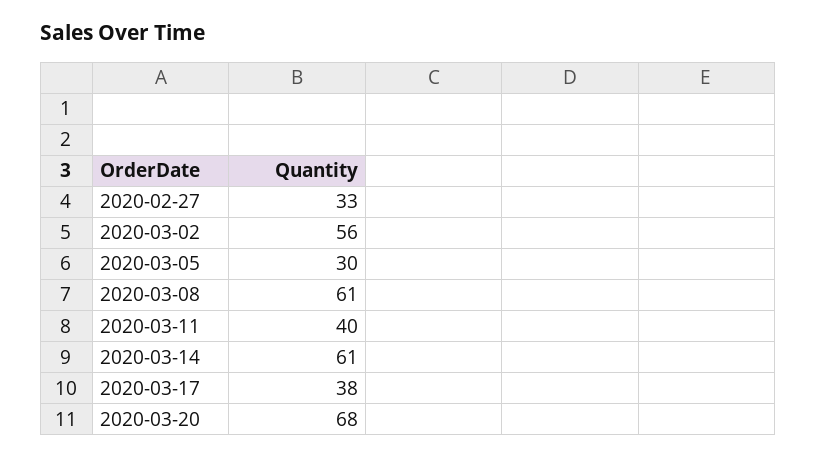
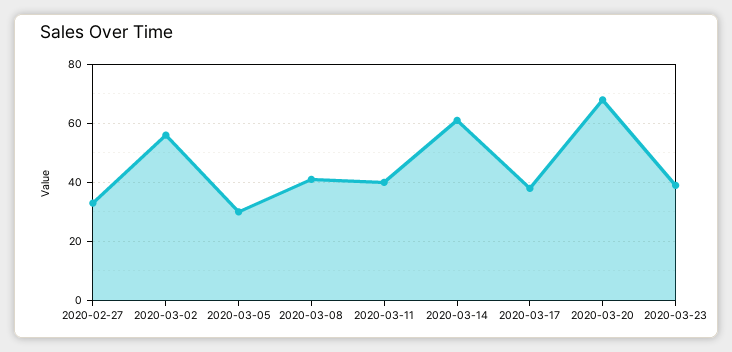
2020-03-08: 61 -> 40
2020-03-23: none -> 40

